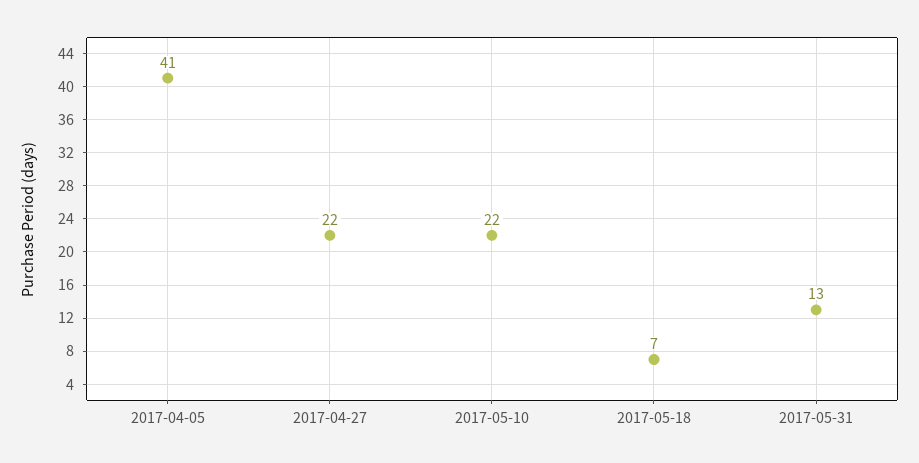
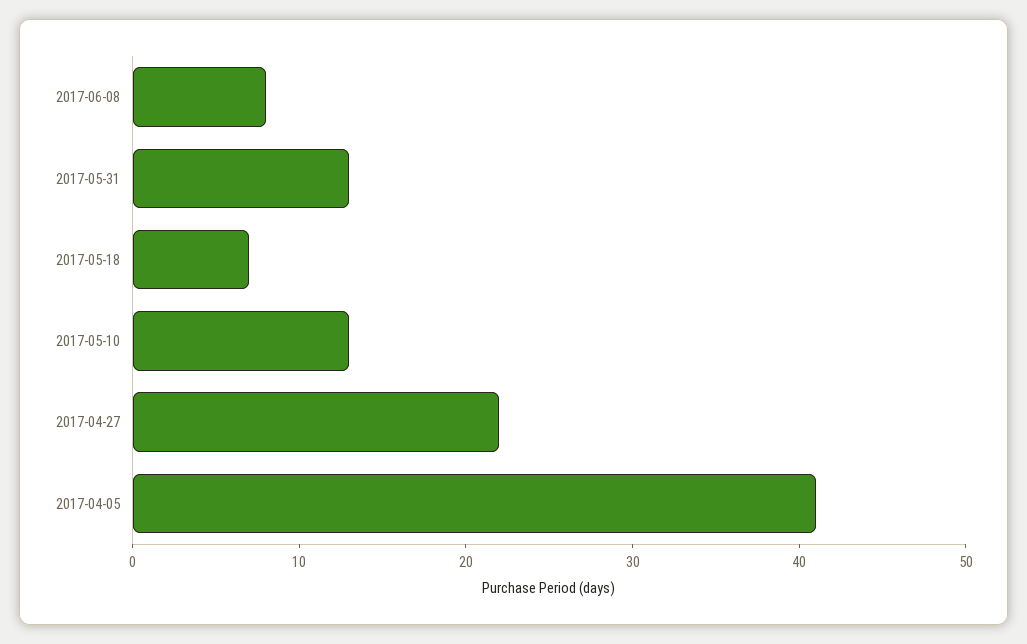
2017-05-10: 22 -> 13
2017-06-08: none -> 8

